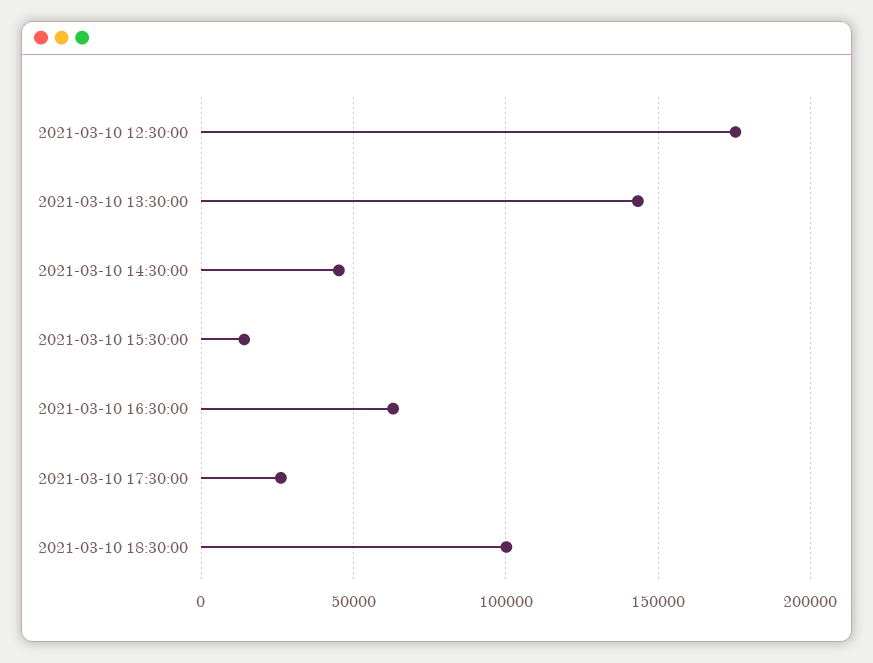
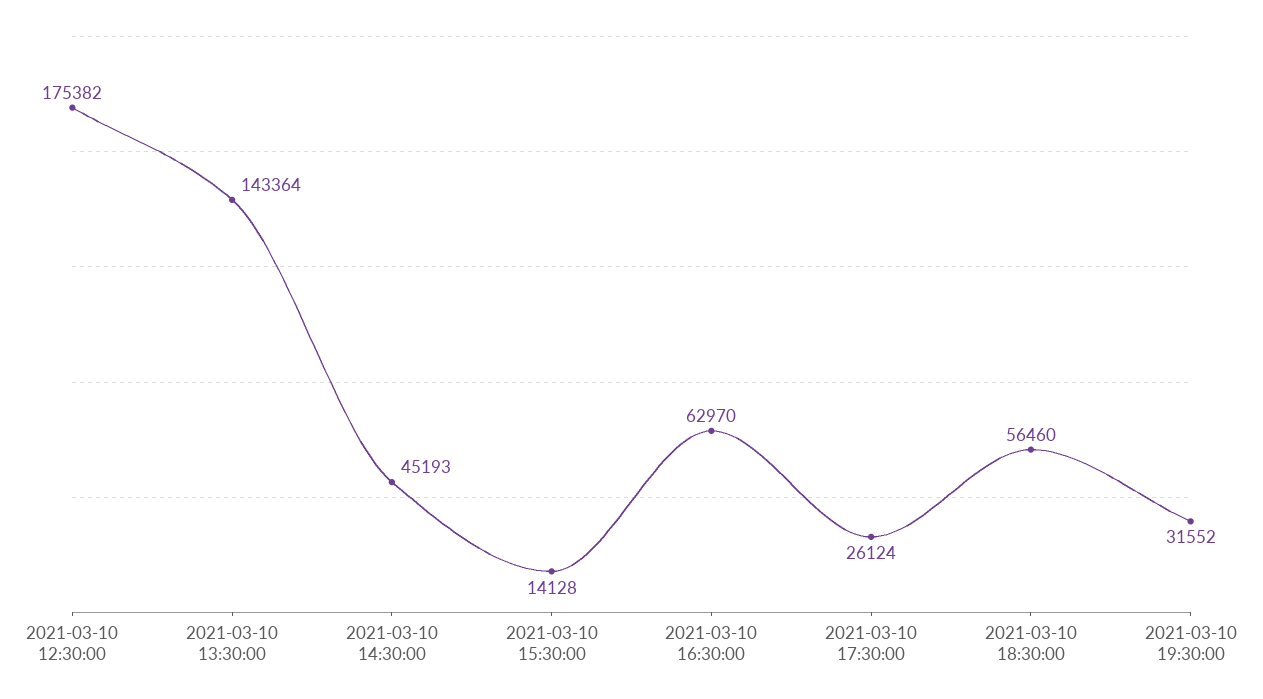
2021-03-10 18:30:00: 100000 -> 56460
2021-03-10 19:30:00: none -> 31552

